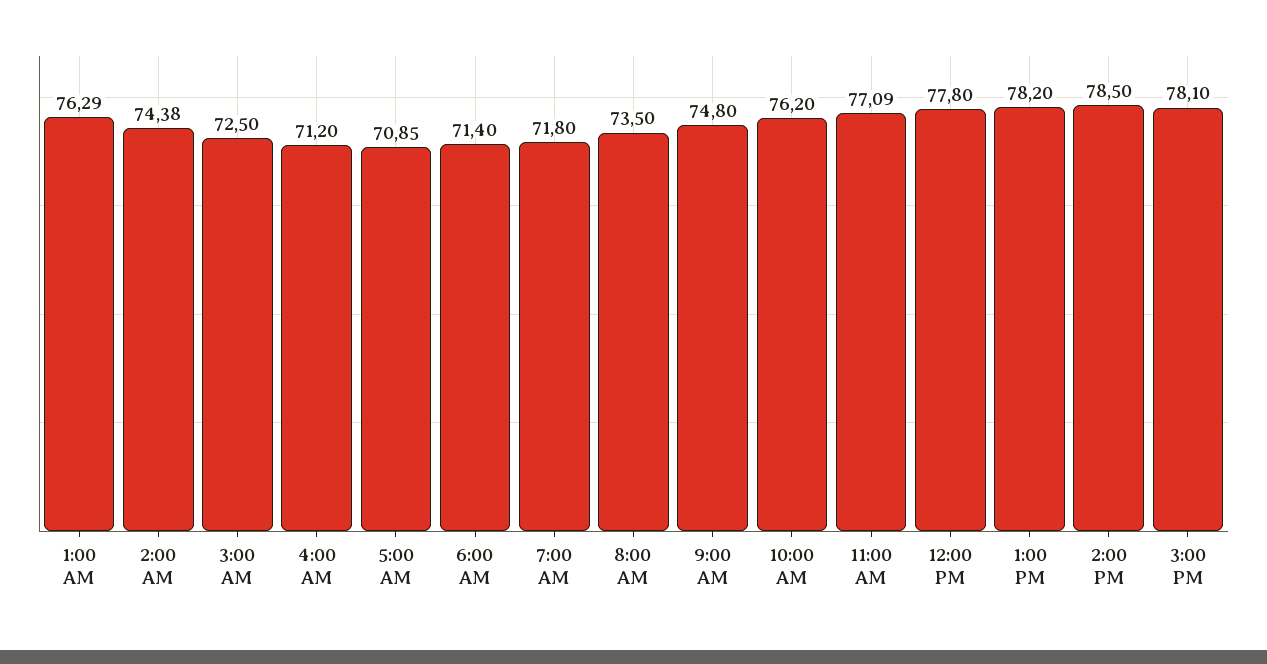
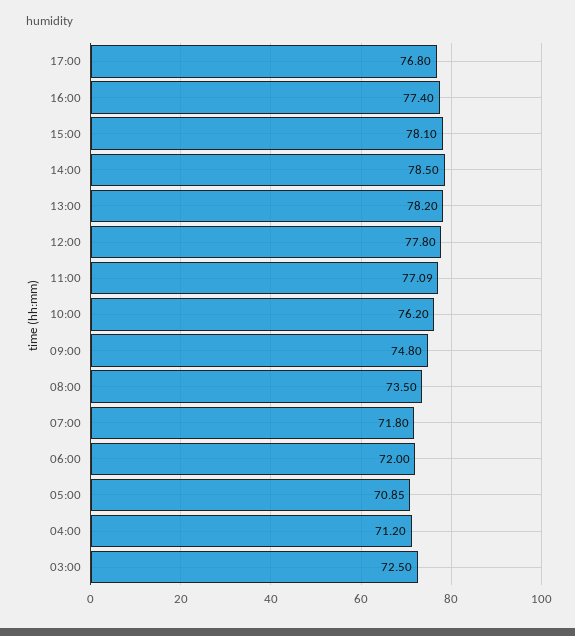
1:00 AM: 76.29 -> none
2:00 AM: 74.38 -> none
6:00 AM: 71.4 -> 72
17:00: none -> 76.8
16:00: none -> 77.4

